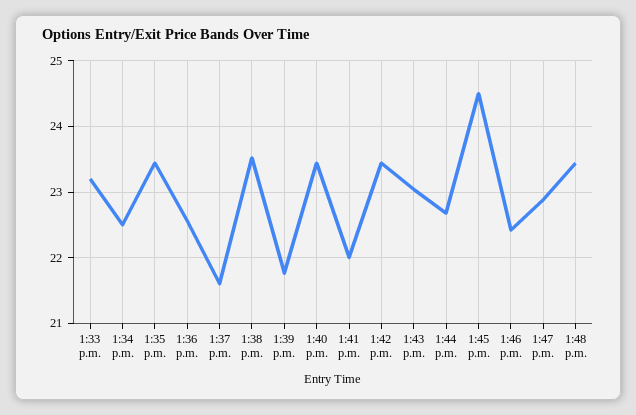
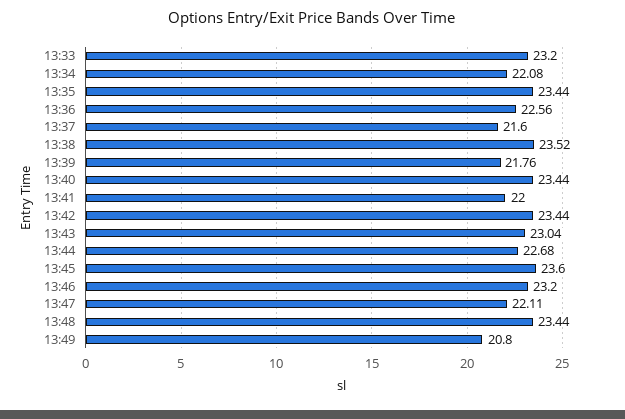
1:34 p.m.: 22.5 -> 22.08
1:45 p.m.: 24.5 -> 23.6
1:46 p.m.: 22.4 -> 23.2
1:47 p.m.: 22.9 -> 22.11
13:49: none -> 20.8

